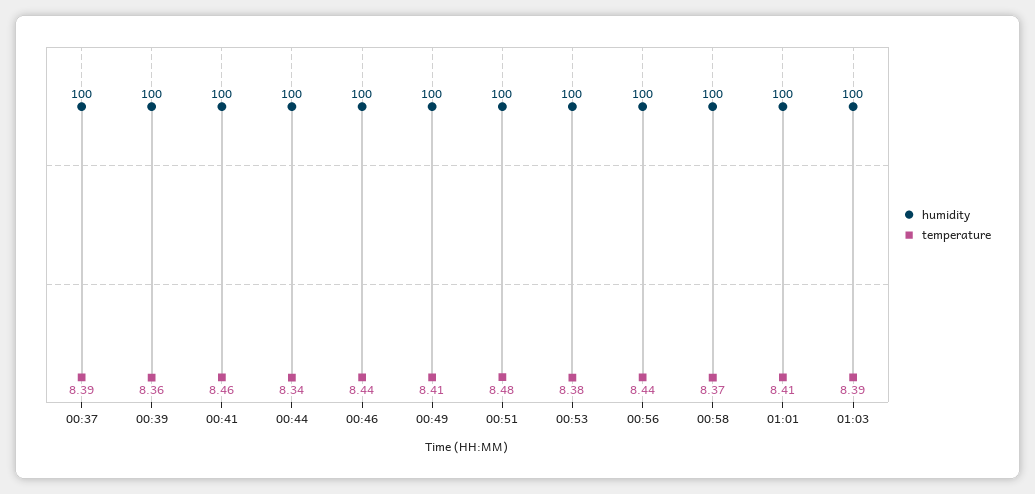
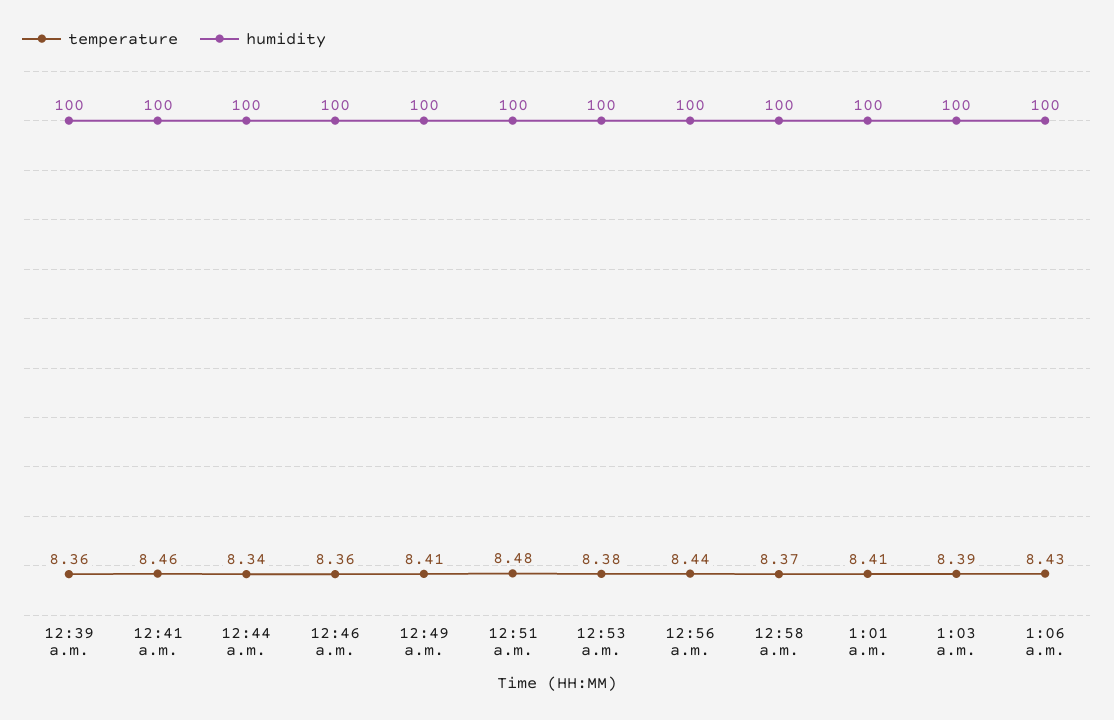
humidity, 00:37: 100 -> none
temperature, 00:37: 8.39 -> none
temperature, 00:46: 8.44 -> 8.36
temperature, 1:06 a.m.: none -> 8.43
humidity, 1:06 a.m.: none -> 100

